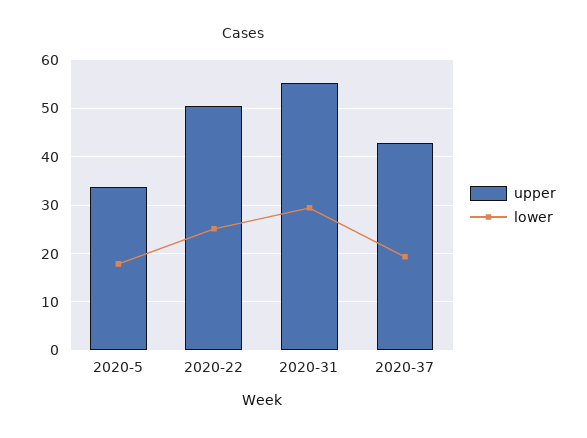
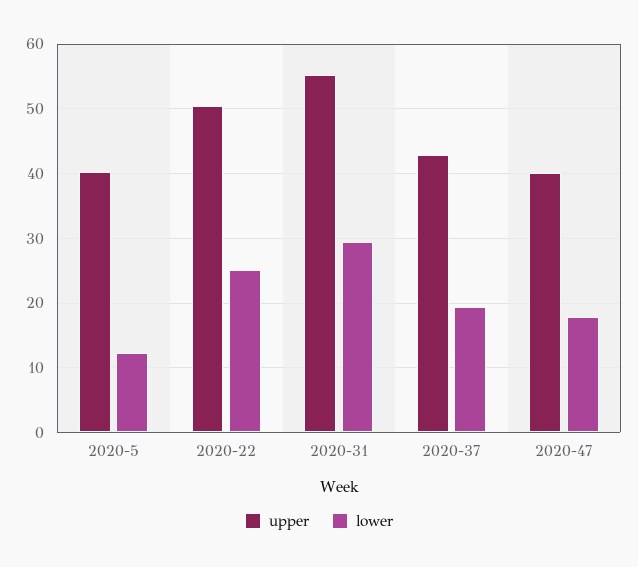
upper, 2020-5: 34 -> 40
lower, 2020-5: 18 -> 12
upper, 2020-47: none -> 40
lower, 2020-47: none -> 18

